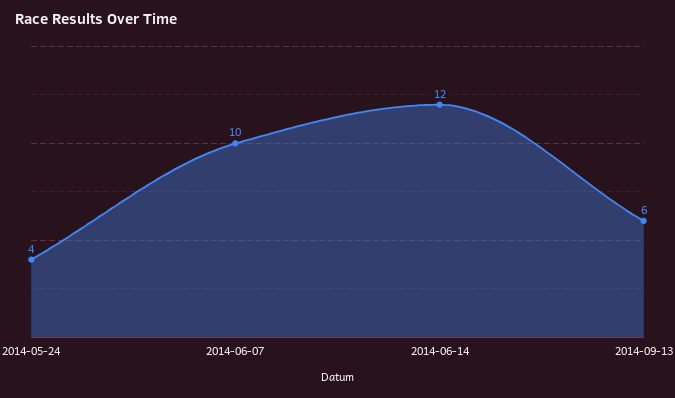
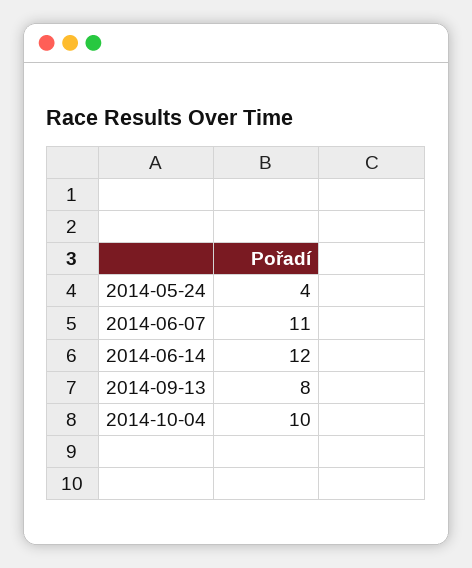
2014-06-07: 10 -> 11
2014-09-13: 6 -> 8
2014-10-04: none -> 10

